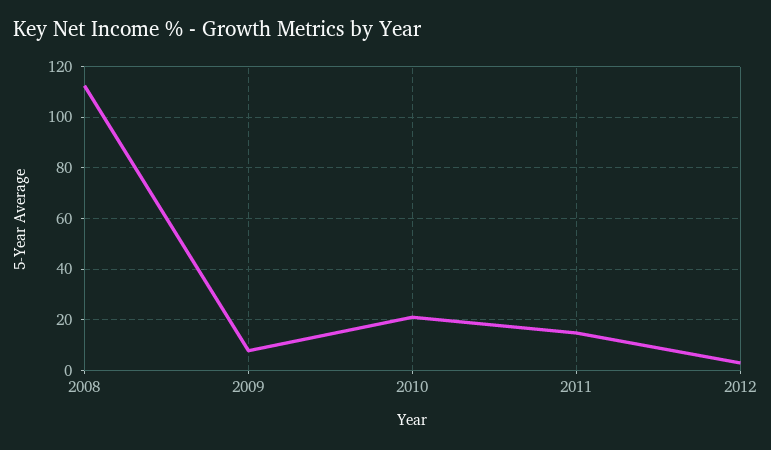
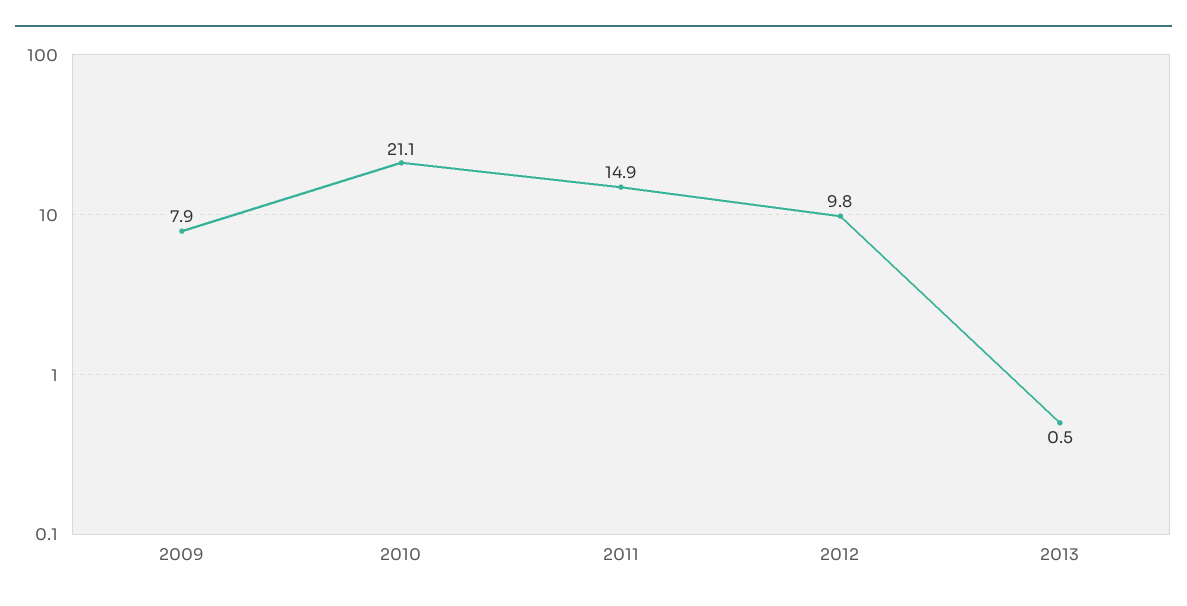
2008: 112.5 -> none
2012: 2.5 -> 9.8
2013: none -> 0.5

